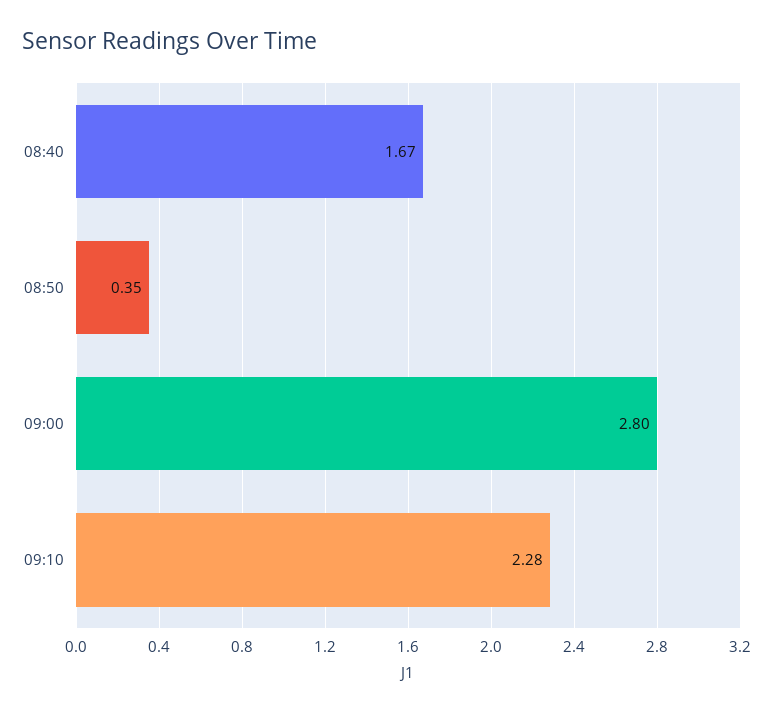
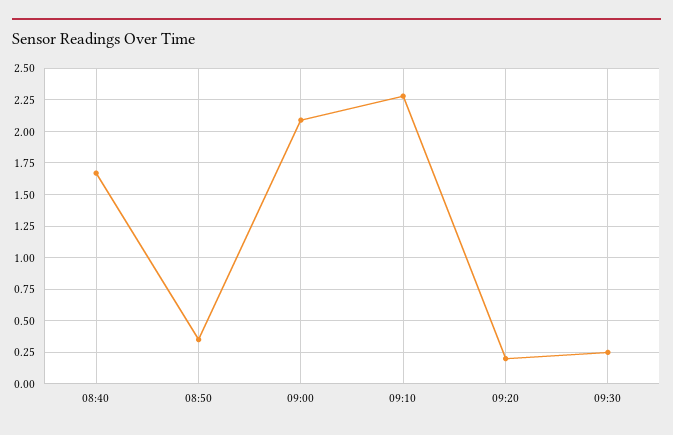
09:00: 2.8 -> 2.1
09:20: none -> 0.2
09:30: none -> 0.25

